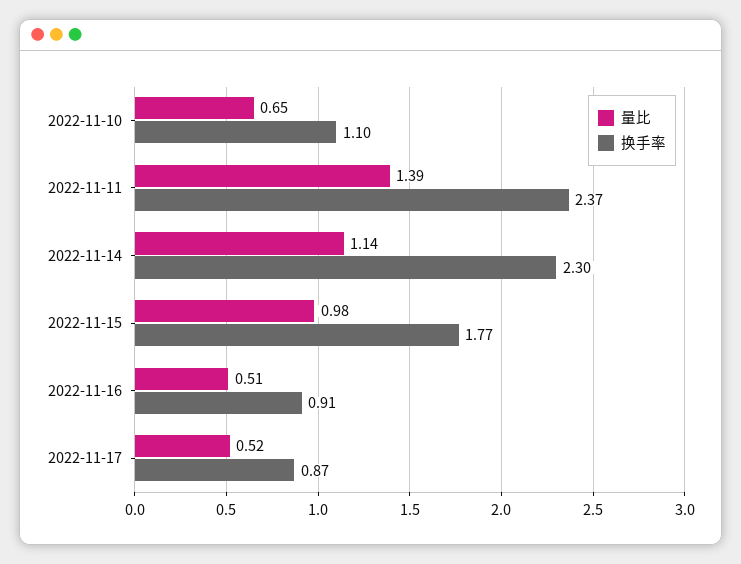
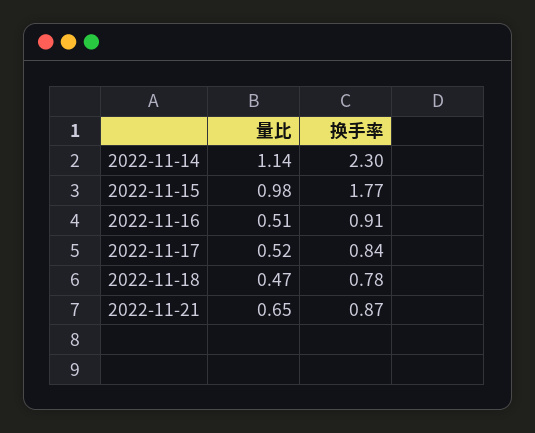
量比, 2022-11-10: 0.65 -> none
换手率, 2022-11-10: 1.1 -> none
量比, 2022-11-11: 1.39 -> none
换手率, 2022-11-11: 2.37 -> none
换手率, 2022-11-17: 0.87 -> 0.84
量比, 2022-11-18: none -> 0.47
换手率, 2022-11-18: none -> 0.78
量比, 2022-11-21: none -> 0.65
换手率, 2022-11-21: none -> 0.87

